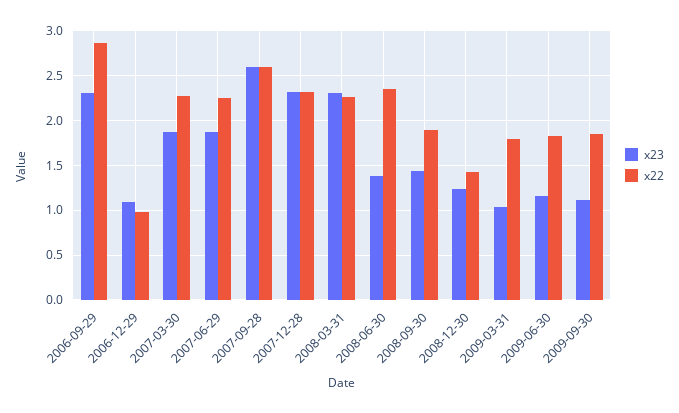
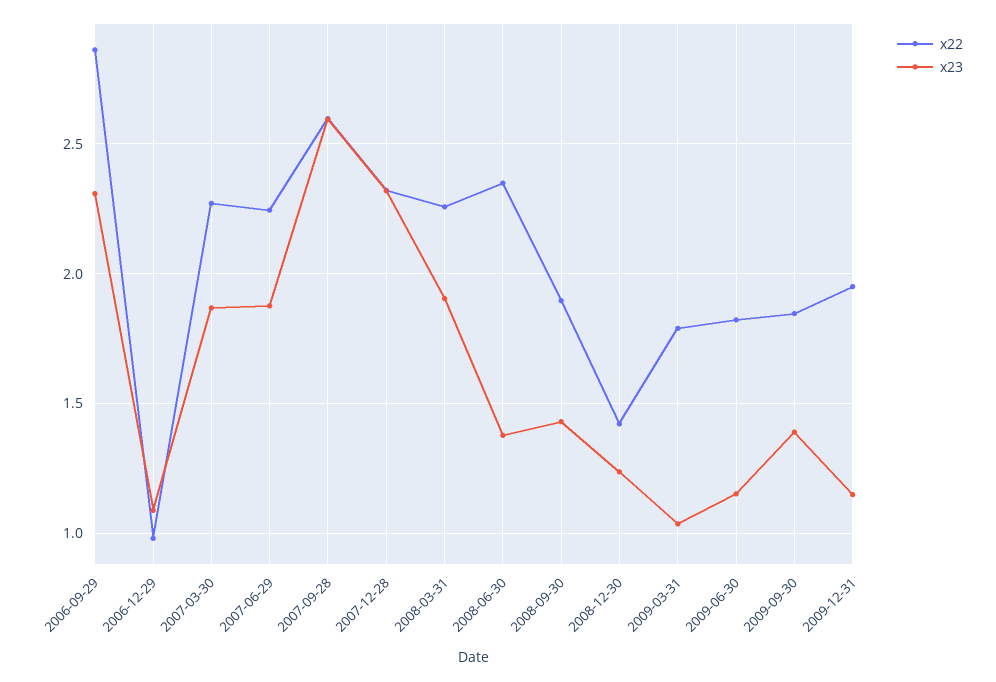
x23, 2008-03-31: 2.3 -> 1.9
x23, 2009-09-30: 1.1 -> 1.4
x22, 2009-12-31: none -> 1.95
x23, 2009-12-31: none -> 1.15

